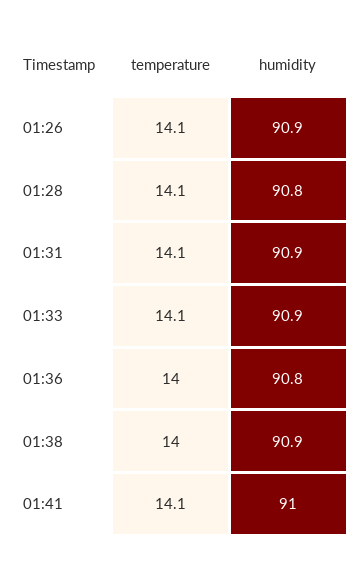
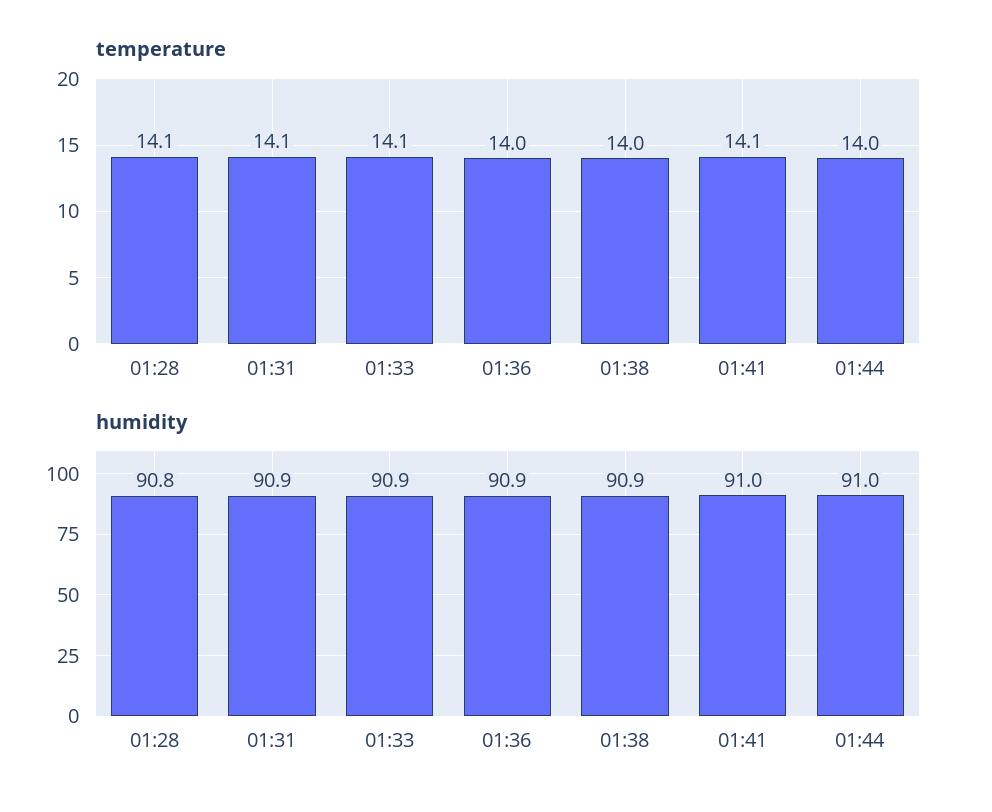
temperature, 01:26: 14.1 -> none
humidity, 01:26: 90.9 -> none
humidity, 01:36: 90.8 -> 90.9
temperature, 01:44: none -> 14
humidity, 01:44: none -> 91

